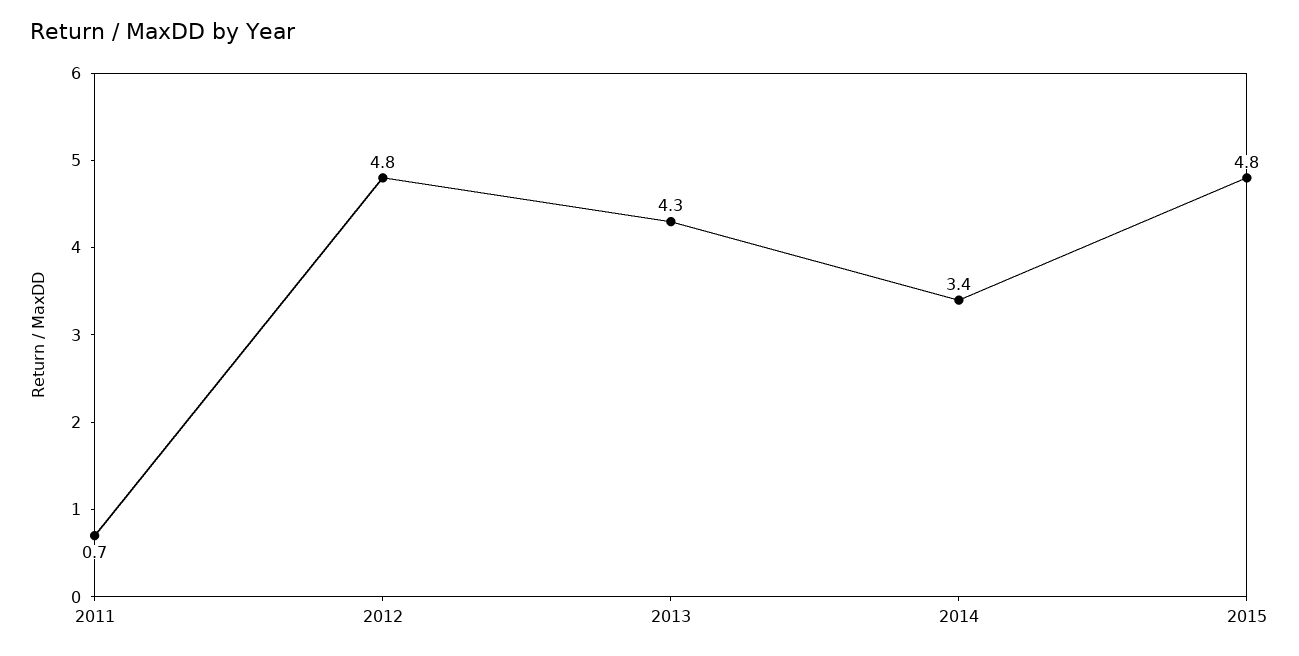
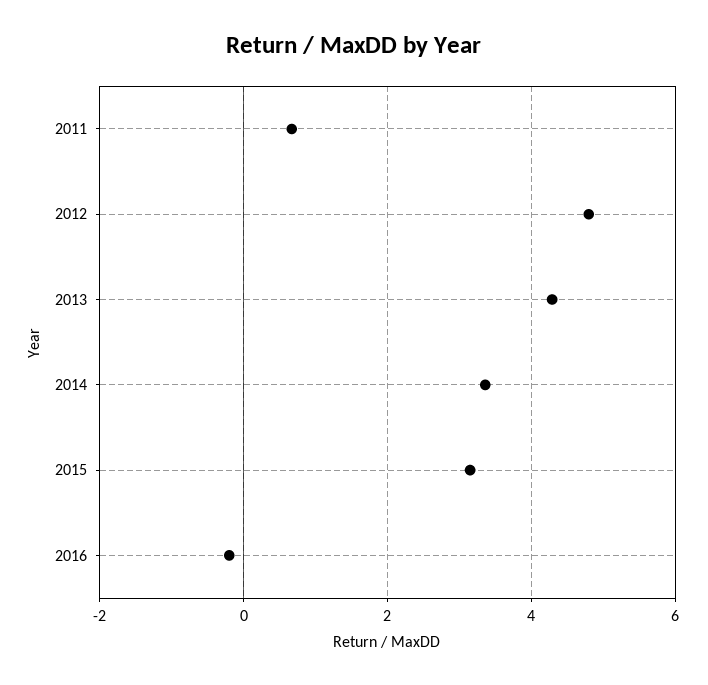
2015: 4.8 -> 3.2
2016: none -> -0.2

